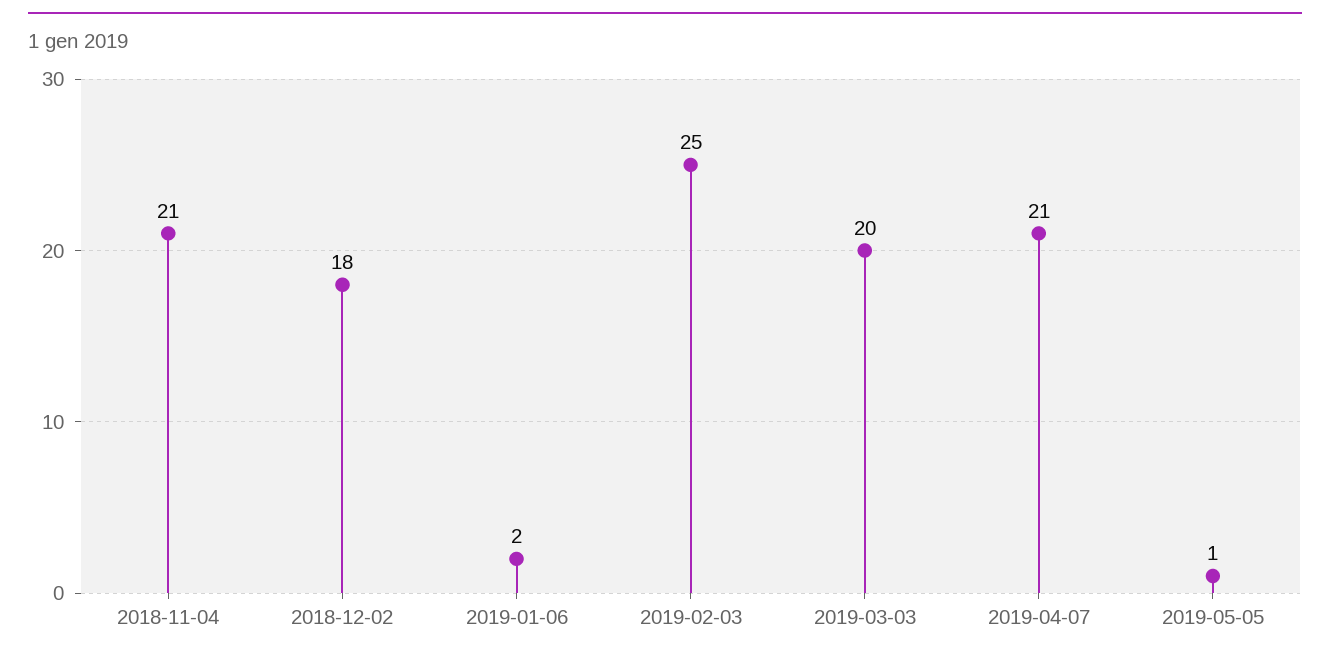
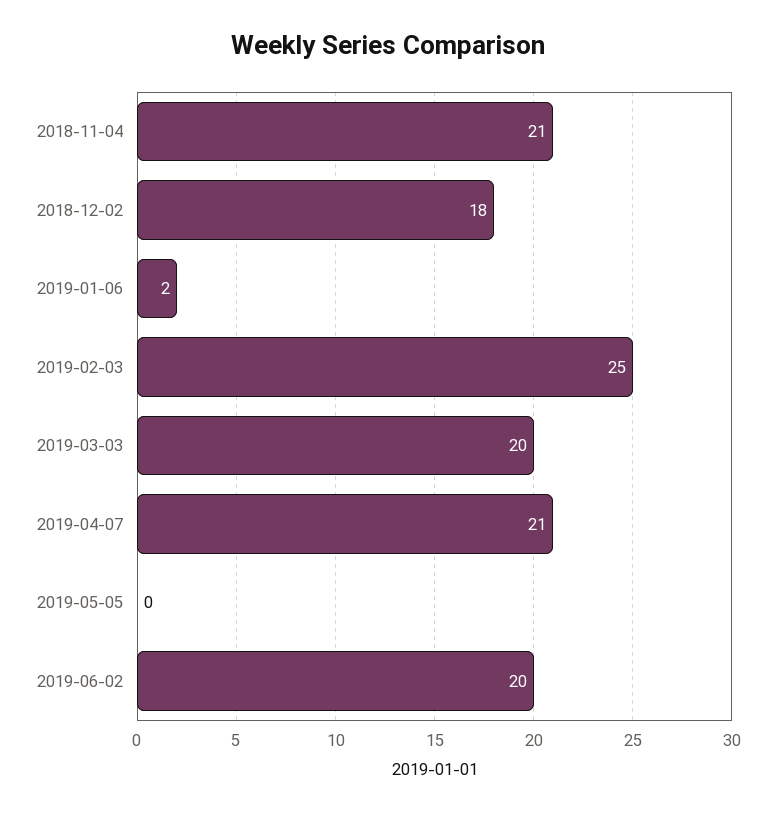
2019-05-05: 1 -> 0
2019-06-02: none -> 20

